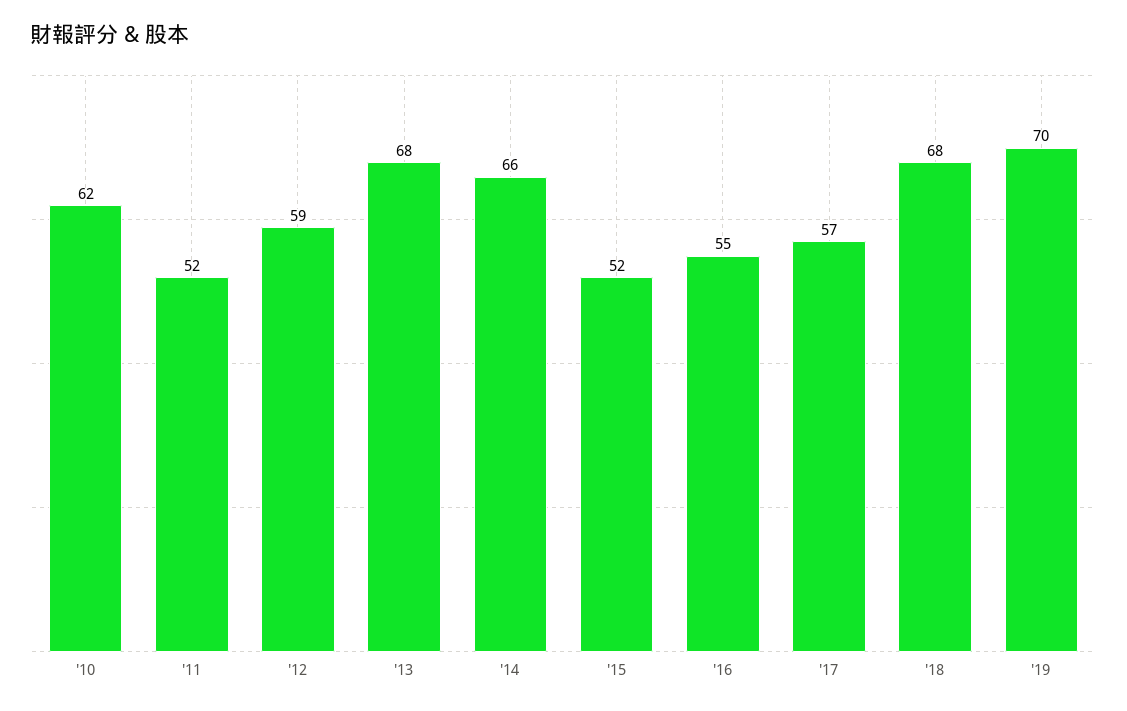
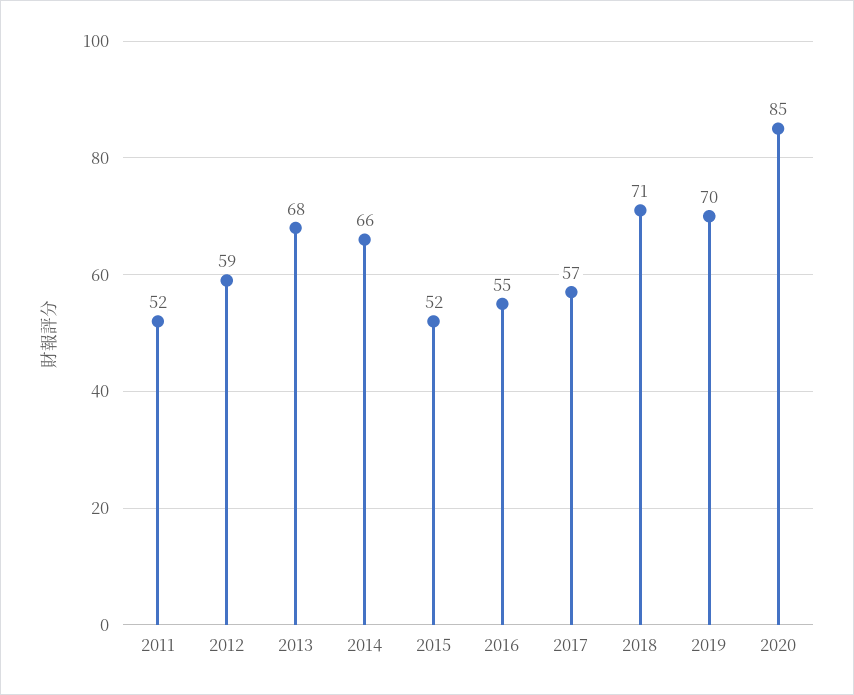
'10: 62 -> none
'18: 68 -> 71
2020: none -> 85

